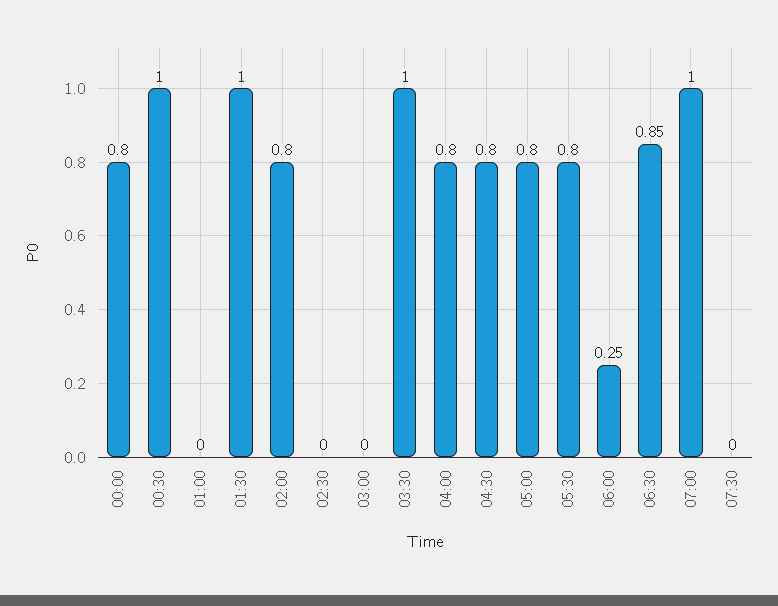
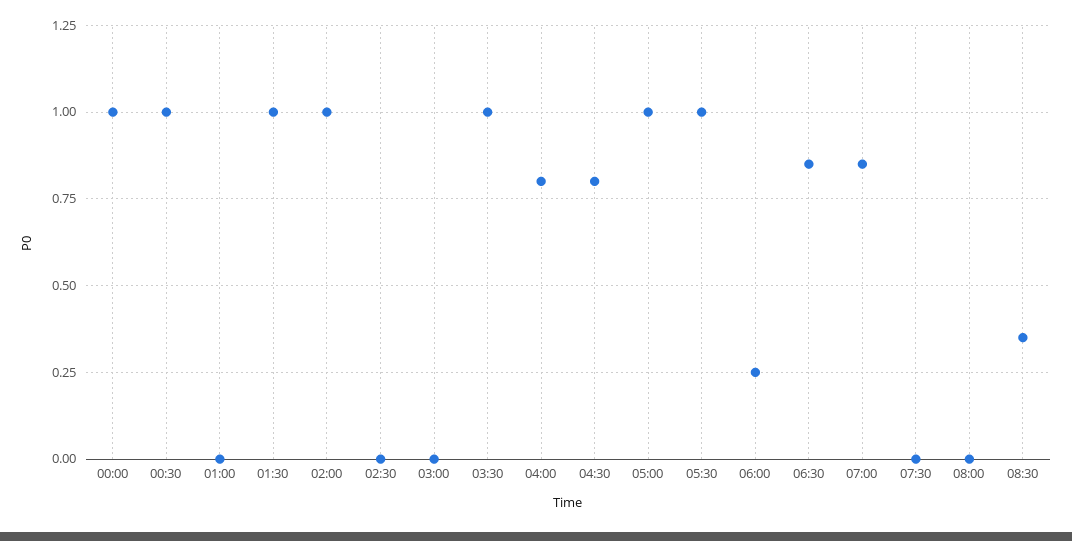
00:00: 0.8 -> 1
02:00: 0.8 -> 1
05:00: 0.8 -> 1
05:30: 0.8 -> 1
07:00: 1 -> 0.85
08:00: none -> 0
08:30: none -> 0.35

